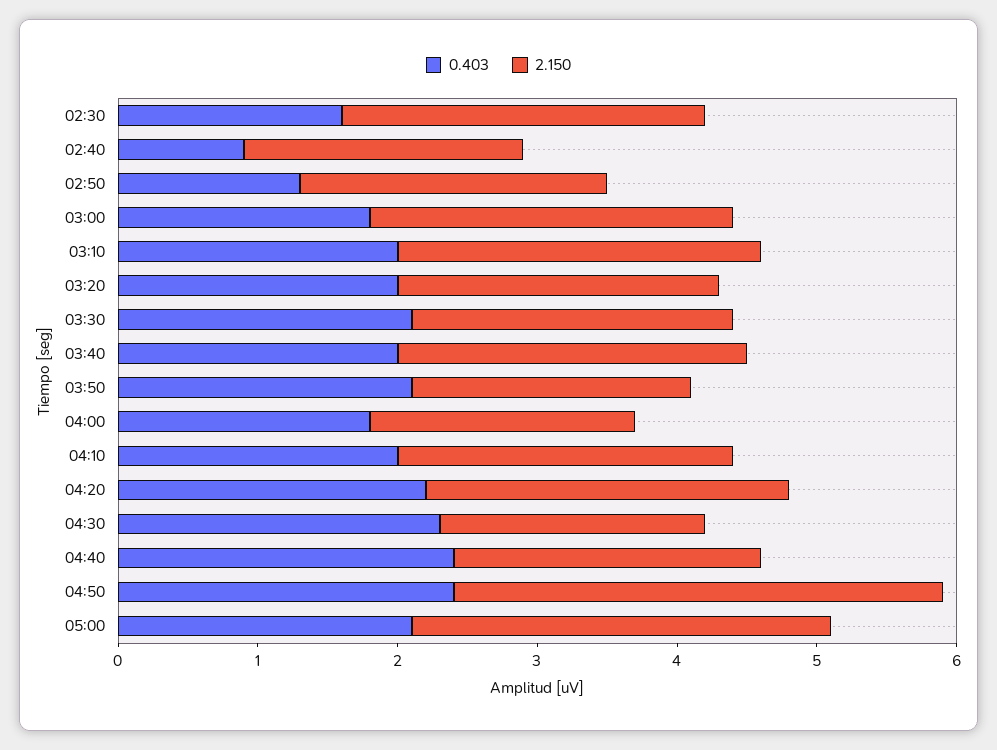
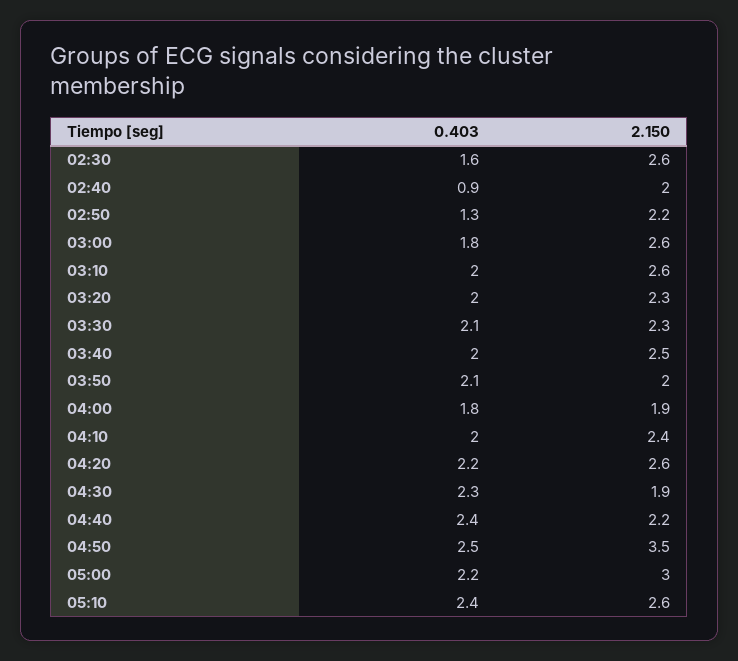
0.403, 04:50: 2.4 -> 2.5
0.403, 05:00: 2.1 -> 2.2
0.403, 05:10: none -> 2.4
2.150, 05:10: none -> 2.6

